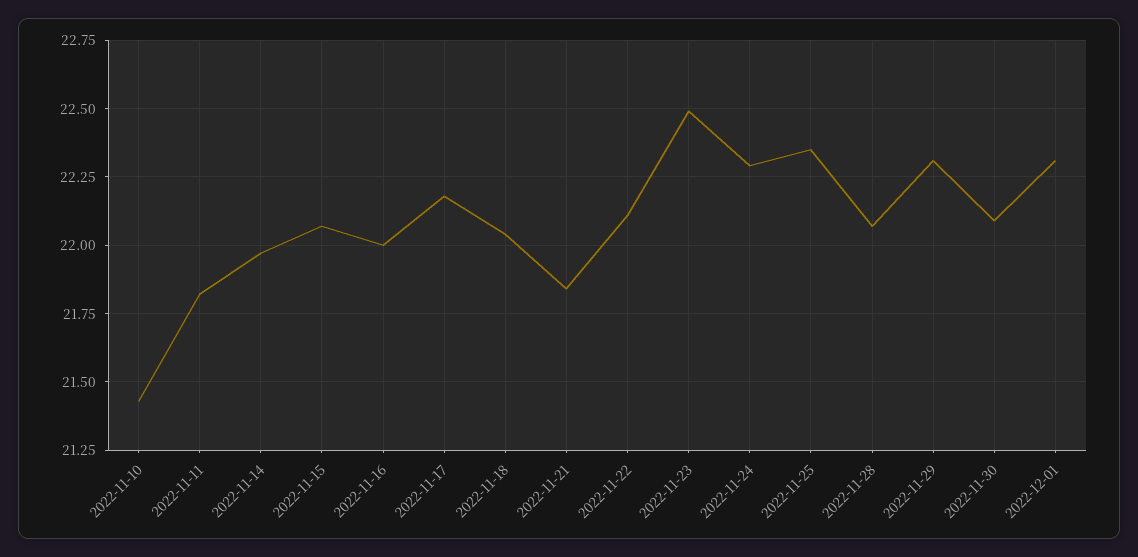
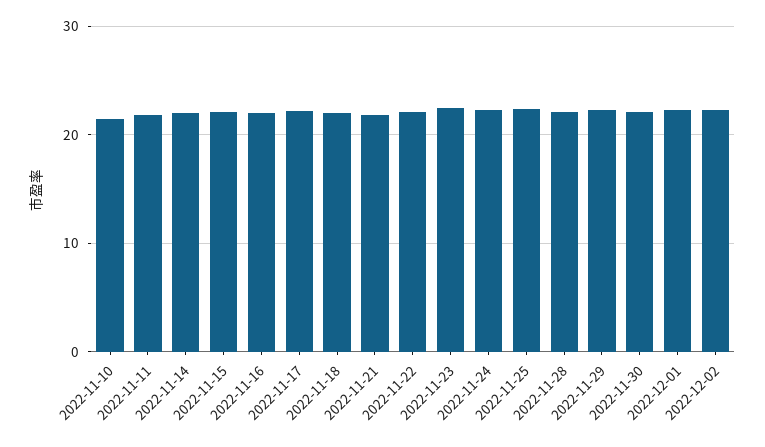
2022-12-02: none -> 22

